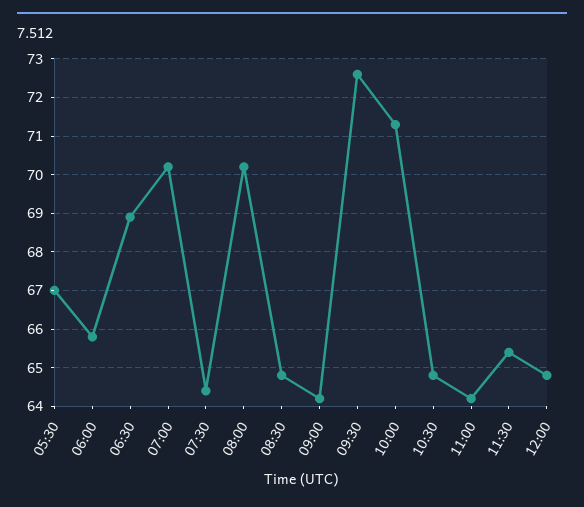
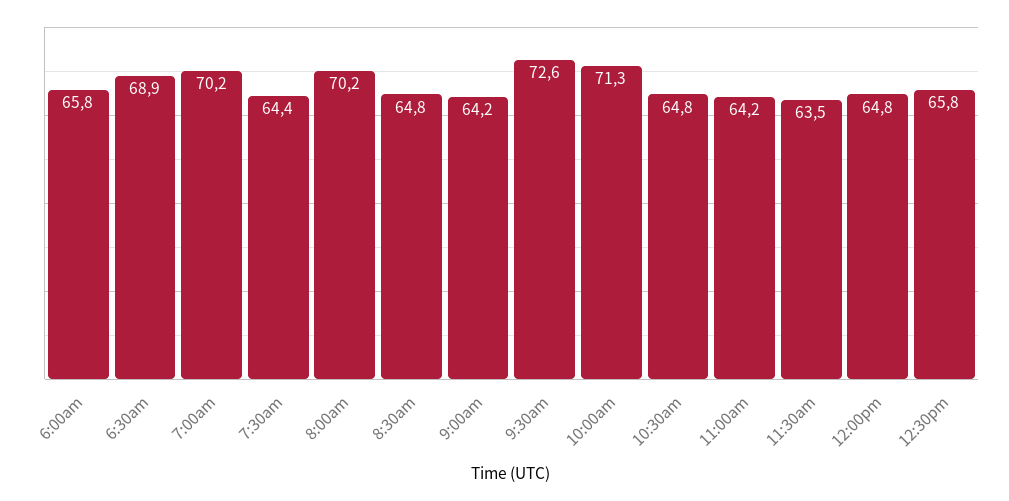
05:30: 67 -> none
11:30: 65.5 -> 63.5
12:30pm: none -> 65.8

